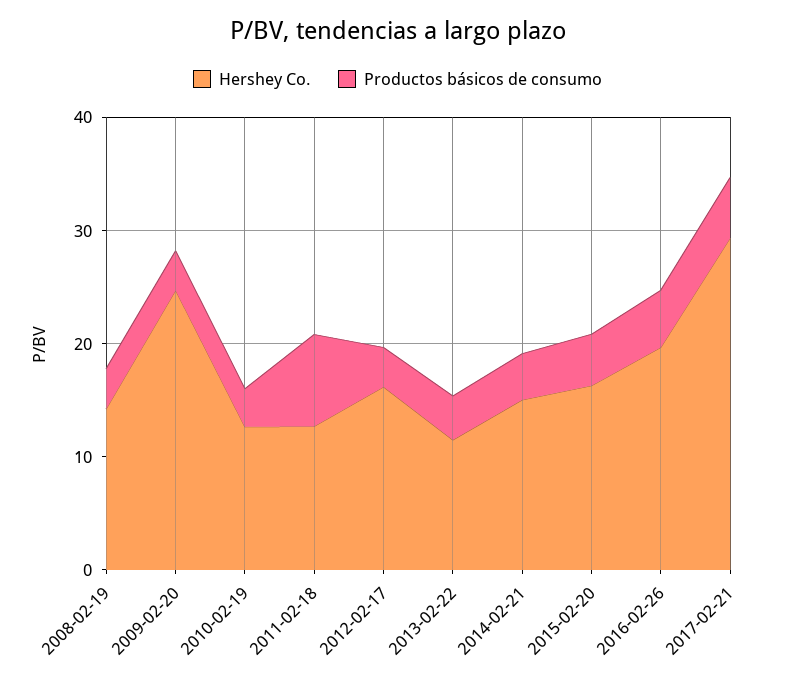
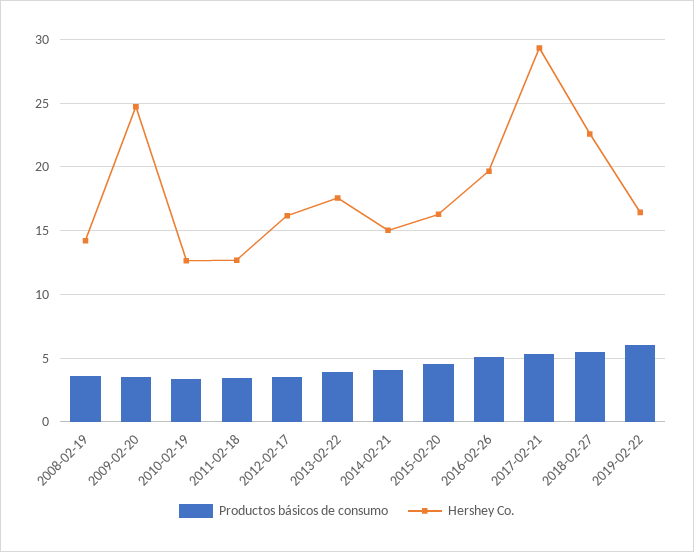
Productos básicos de consumo, 2011-02-18: 8 -> 3.5
Hershey Co., 2013-02-22: 12 -> 17.5
Productos básicos de consumo, 2018-02-27: none -> 5.5
Hershey Co., 2018-02-27: none -> 22.5
Productos básicos de consumo, 2019-02-22: none -> 6
Hershey Co., 2019-02-22: none -> 16.5

